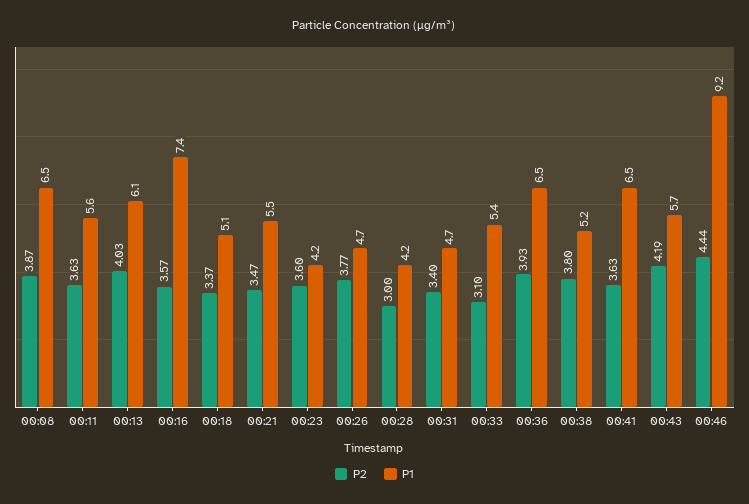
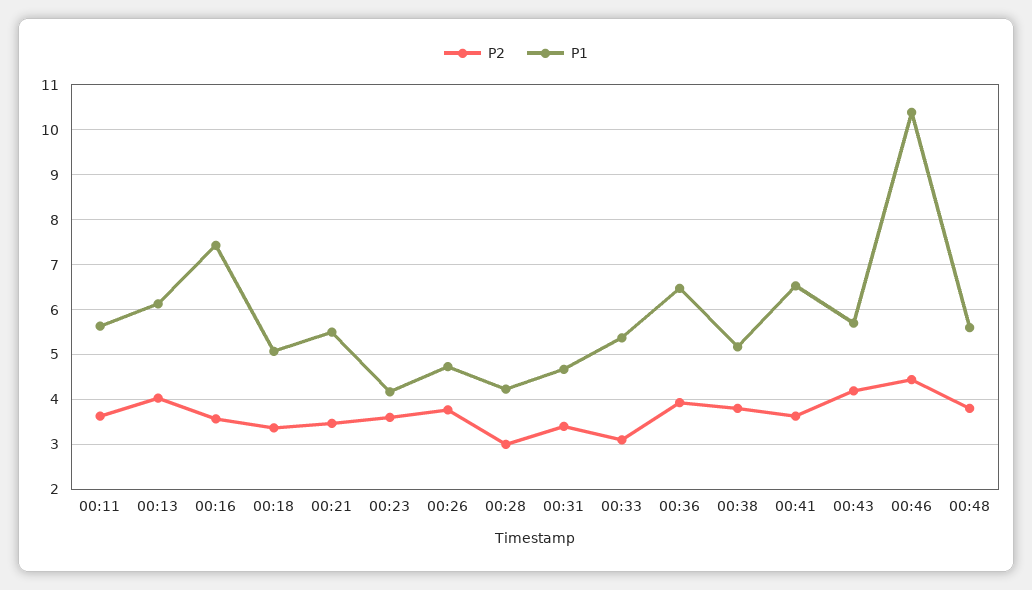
P2, 00:08: 3.87 -> none
P1, 00:08: 6.5 -> none
P1, 00:46: 9.2 -> 10.4
P2, 00:48: none -> 3.8
P1, 00:48: none -> 5.6

